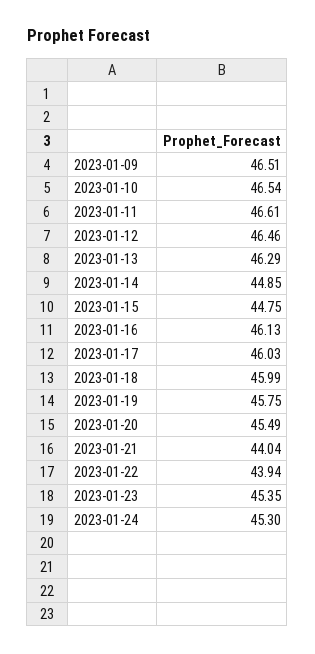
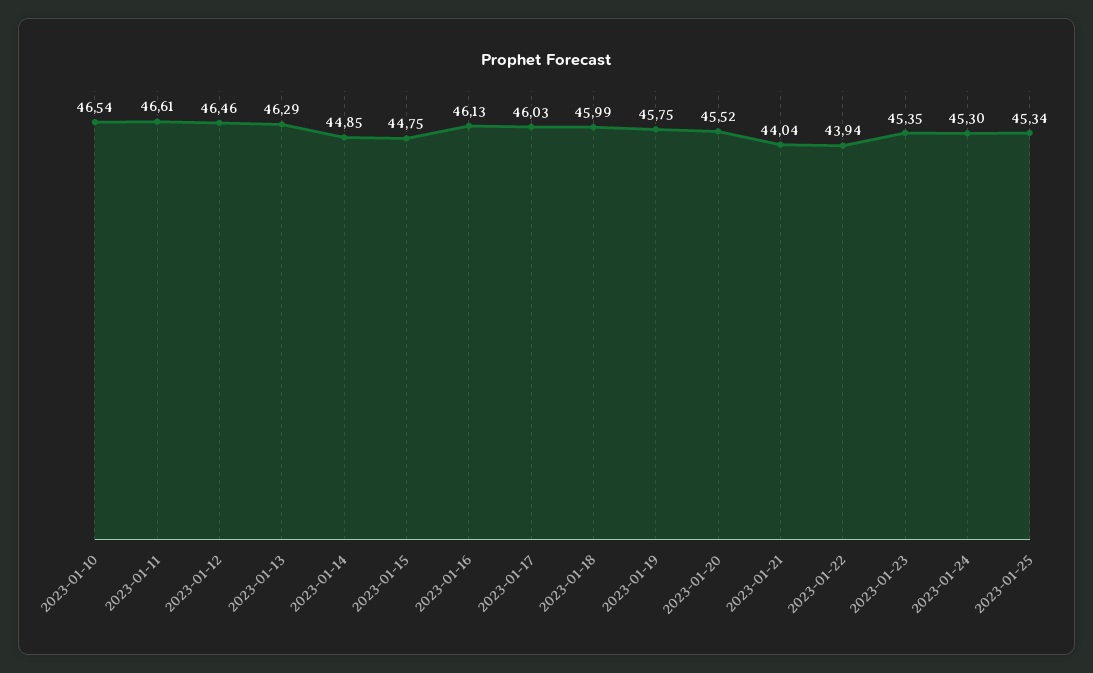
2023-01-09: 46.51 -> none
2023-01-20: 45.49 -> 45.52
2023-01-25: none -> 45.34

